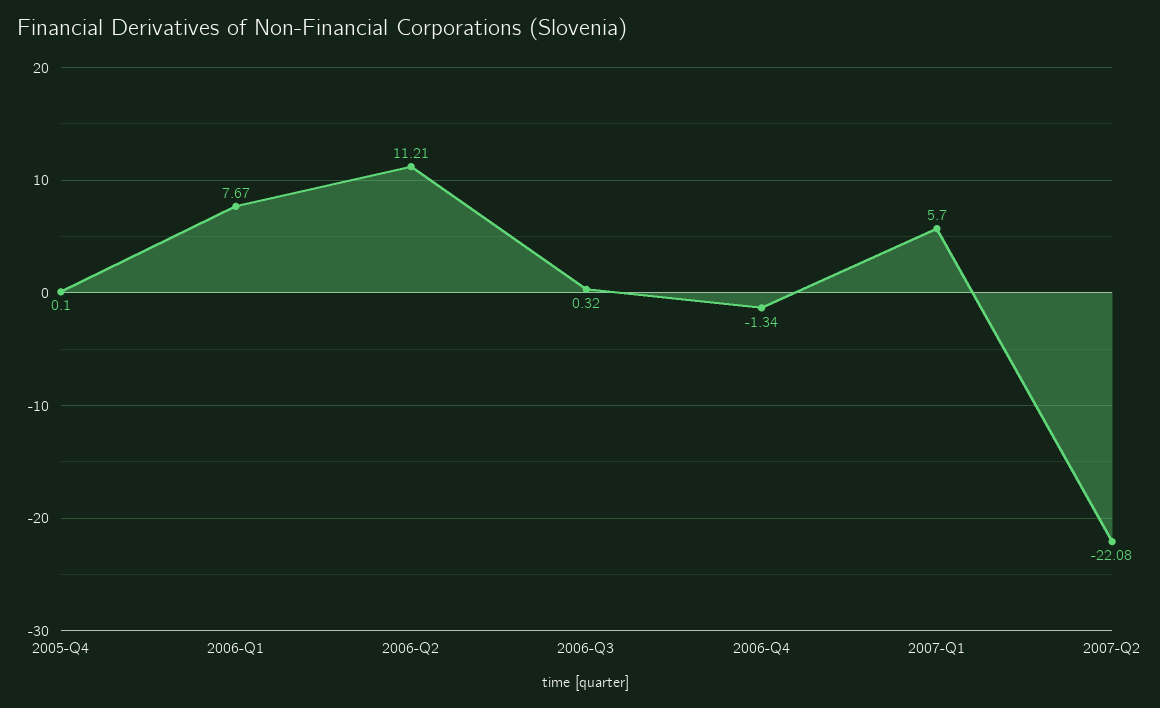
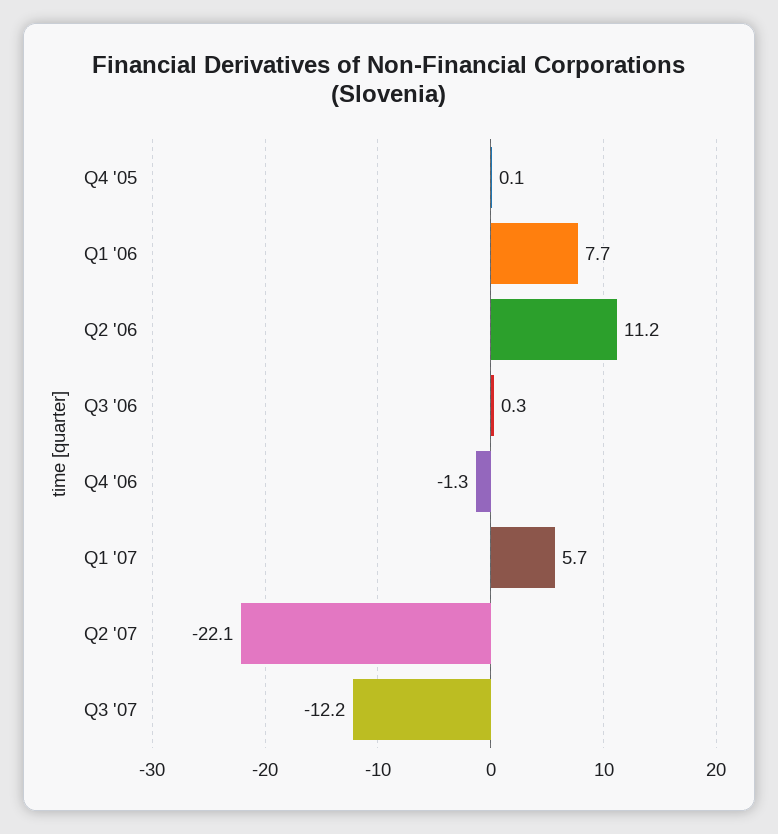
Q3 '07: none -> -12.2

